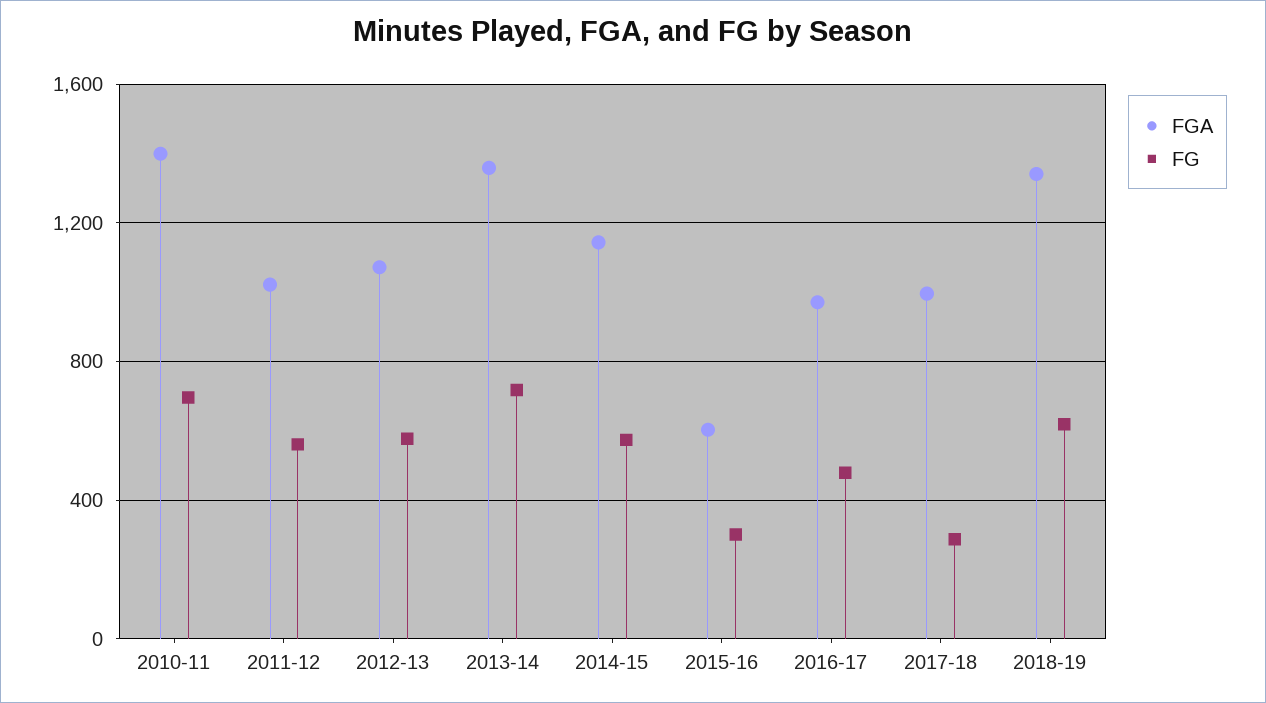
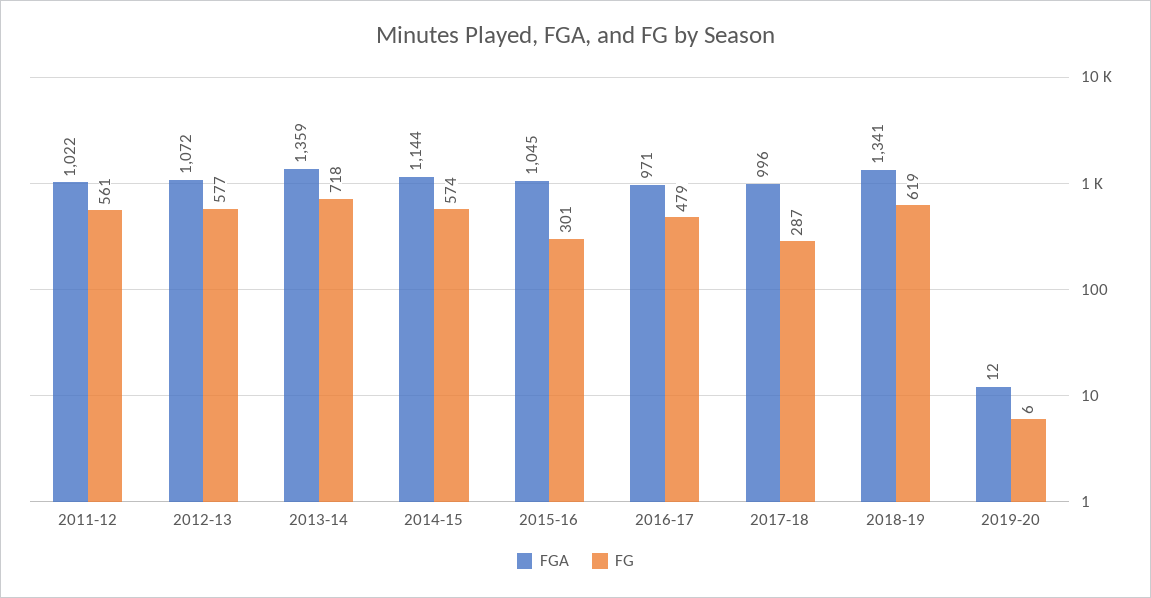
FGA, 2010-11: 1400 -> none
FG, 2010-11: 700 -> none
FGA, 2015-16: 600 -> 1045
FGA, 2019-20: none -> 12
FG, 2019-20: none -> 6

